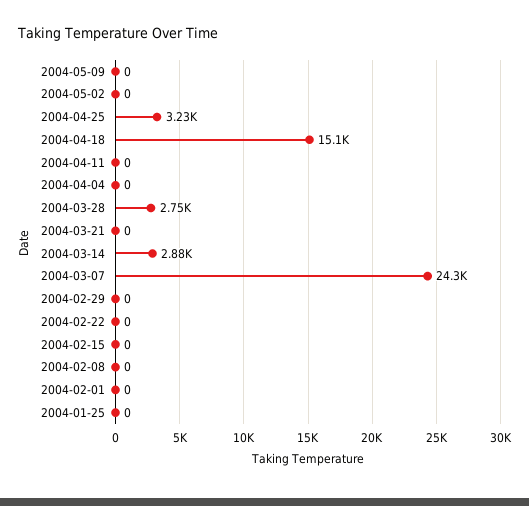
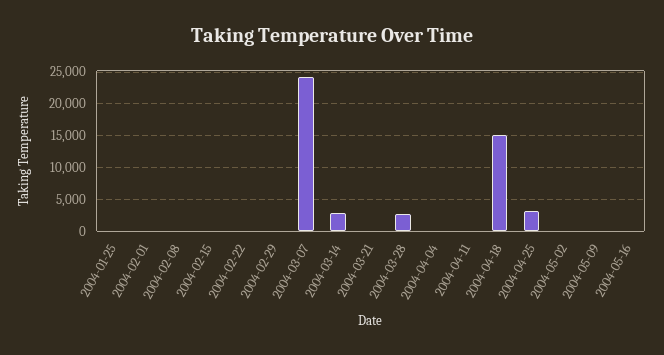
2004-05-16: none -> 0

